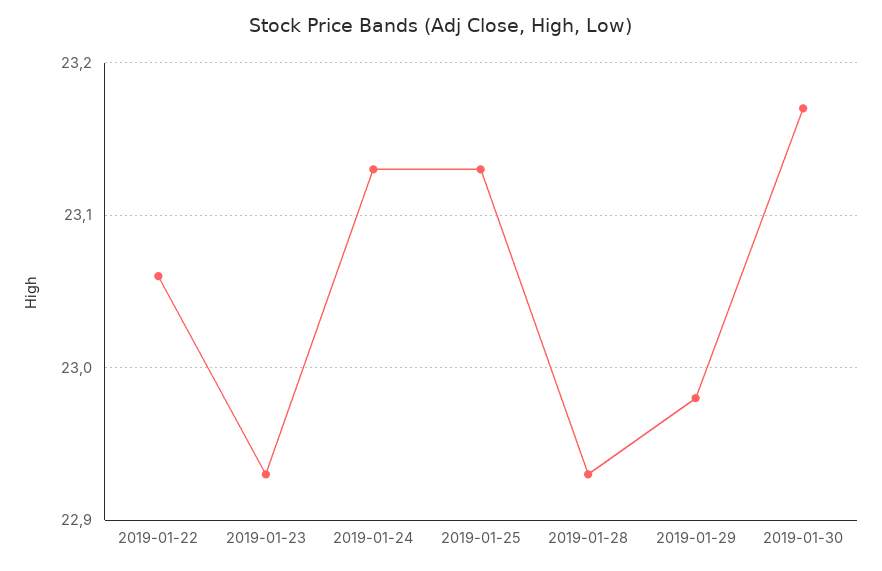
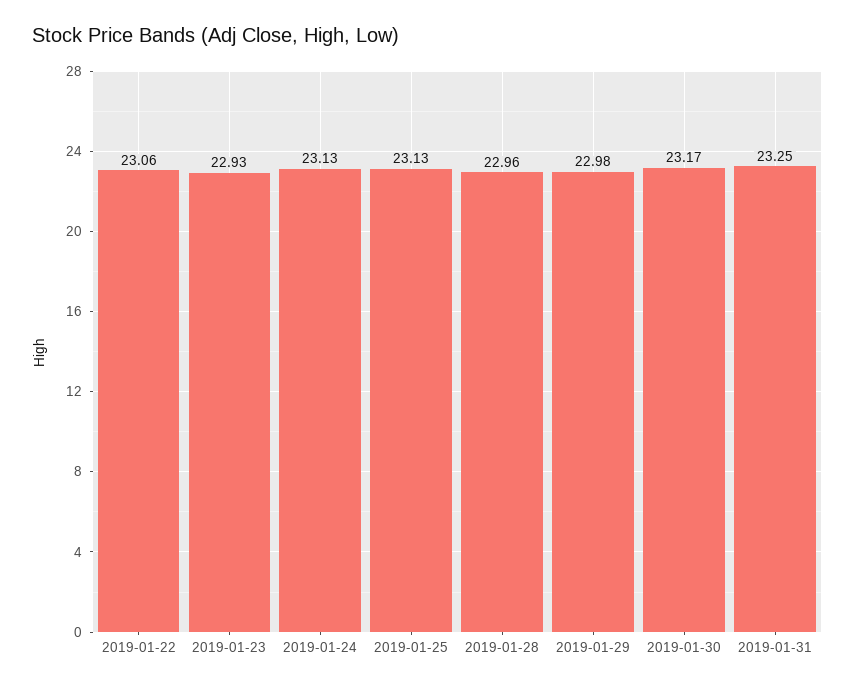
2019-01-28: 22.93 -> 22.96
2019-01-31: none -> 23.25

